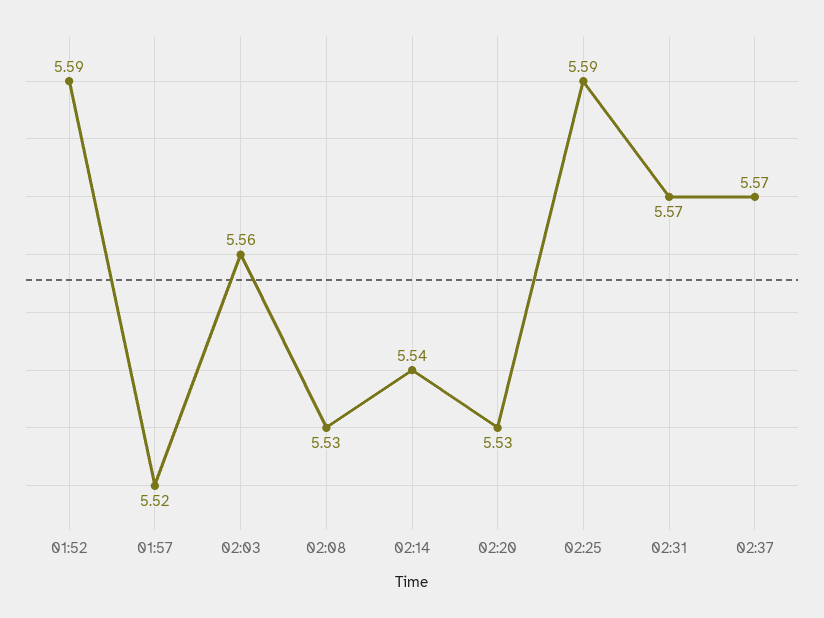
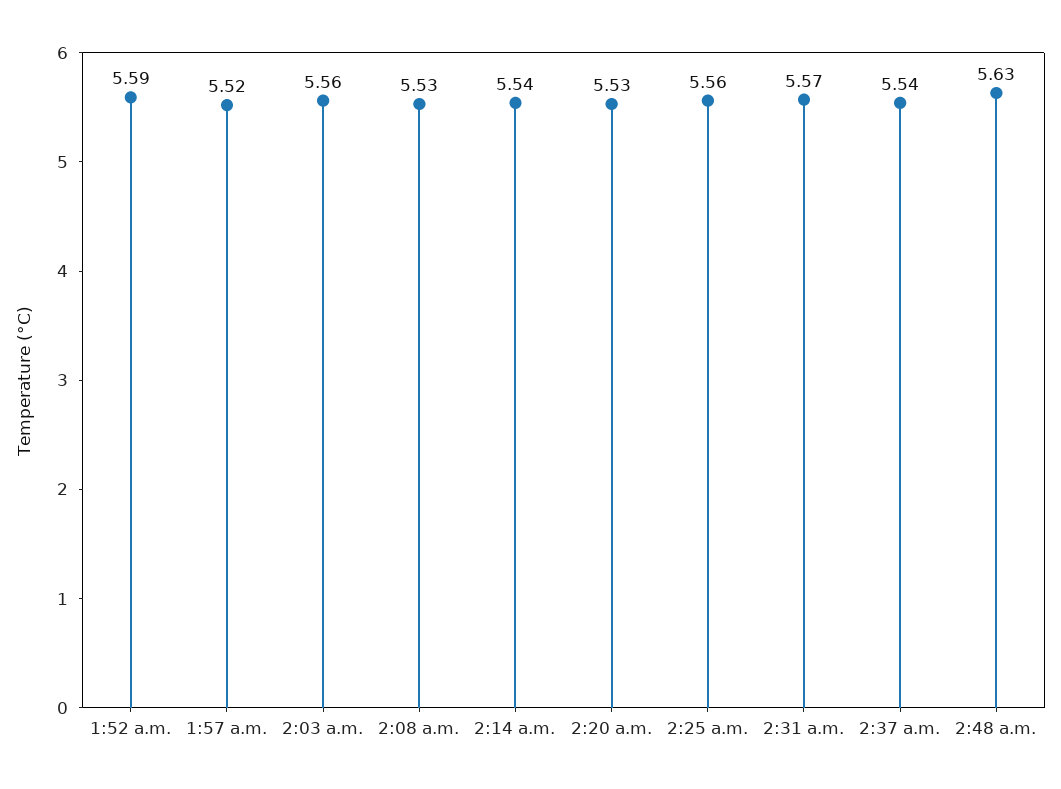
02:25: 5.59 -> 5.56
02:37: 5.57 -> 5.54
2:48 a.m.: none -> 5.63

